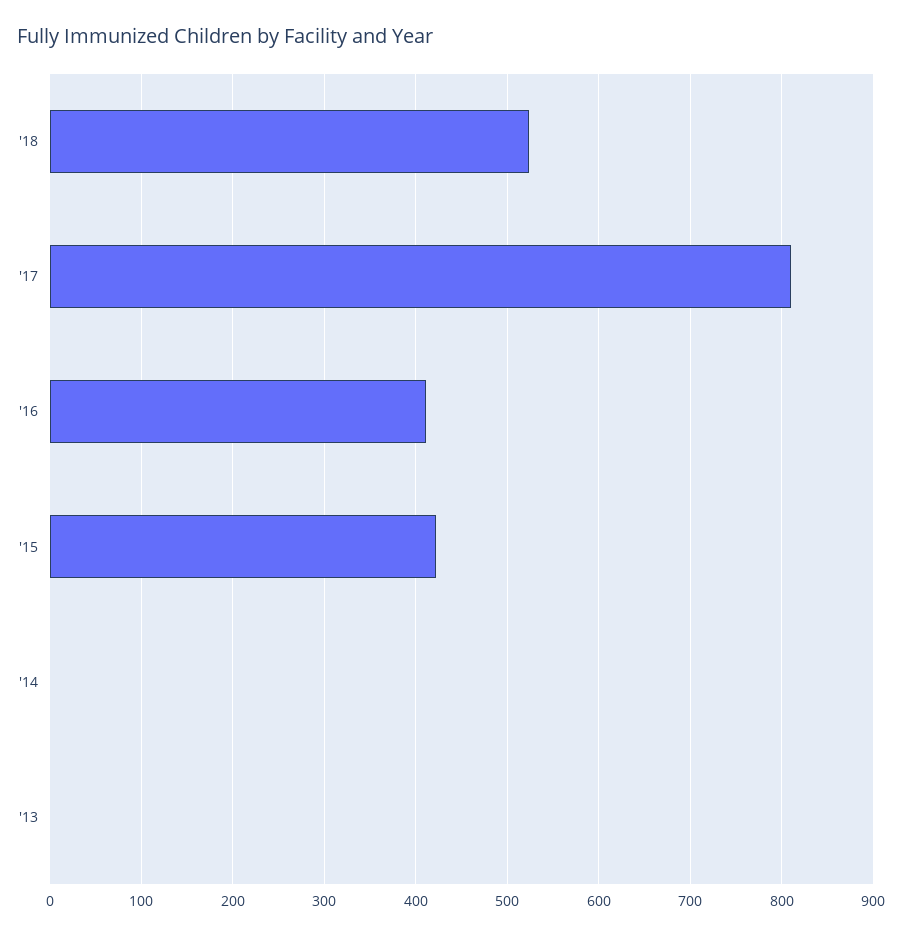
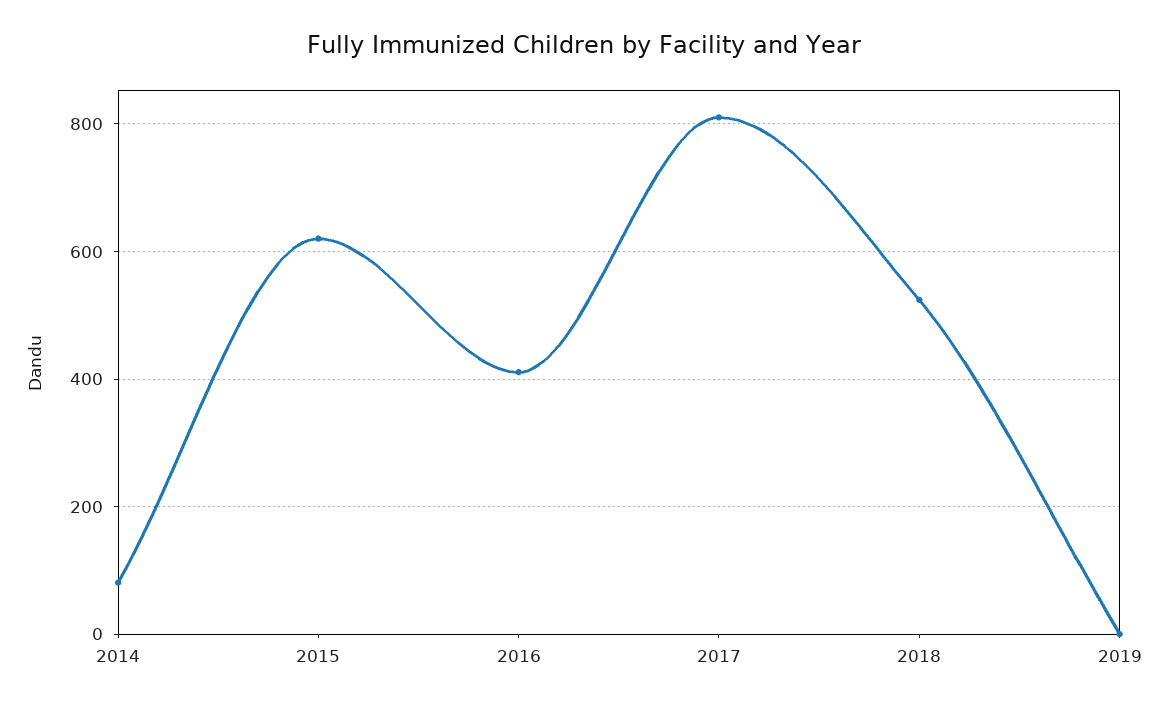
'15: 420 -> 620
'14: 0 -> 80
'13: 0 -> none
2019: none -> 0

